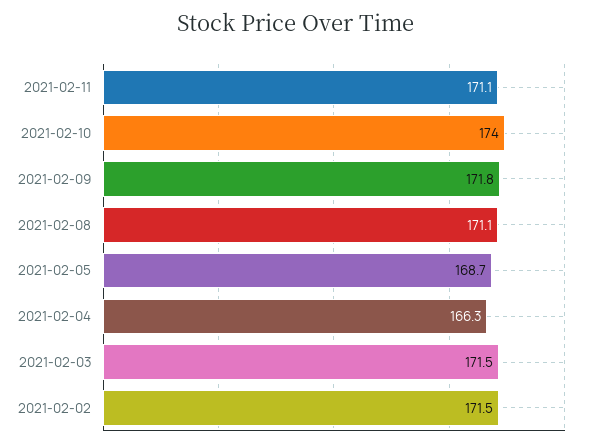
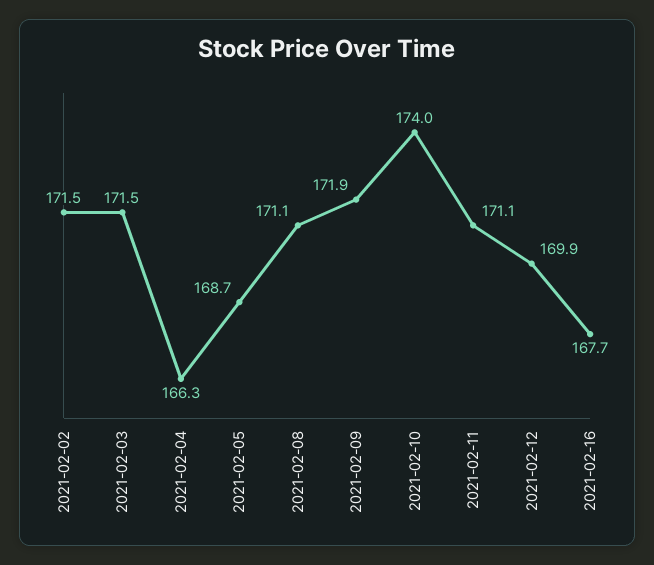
2021-02-09: 171.8 -> 171.9
2021-02-12: none -> 169.9
2021-02-16: none -> 167.7

